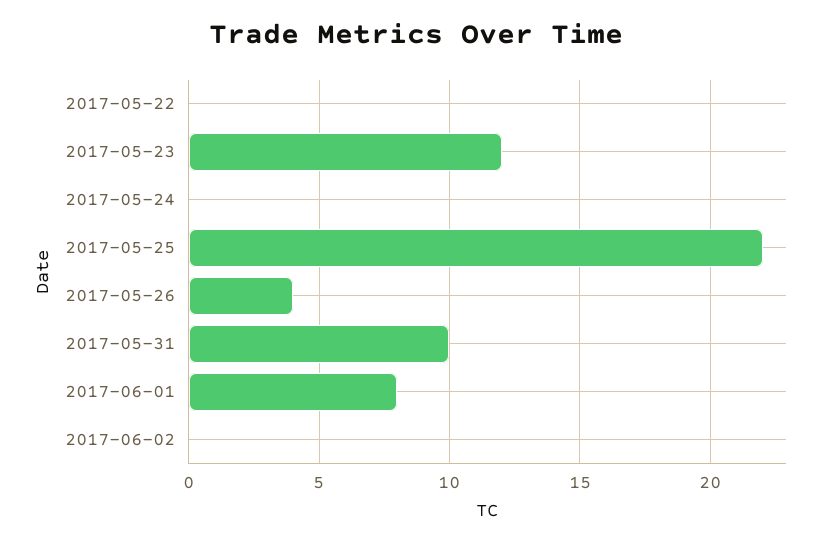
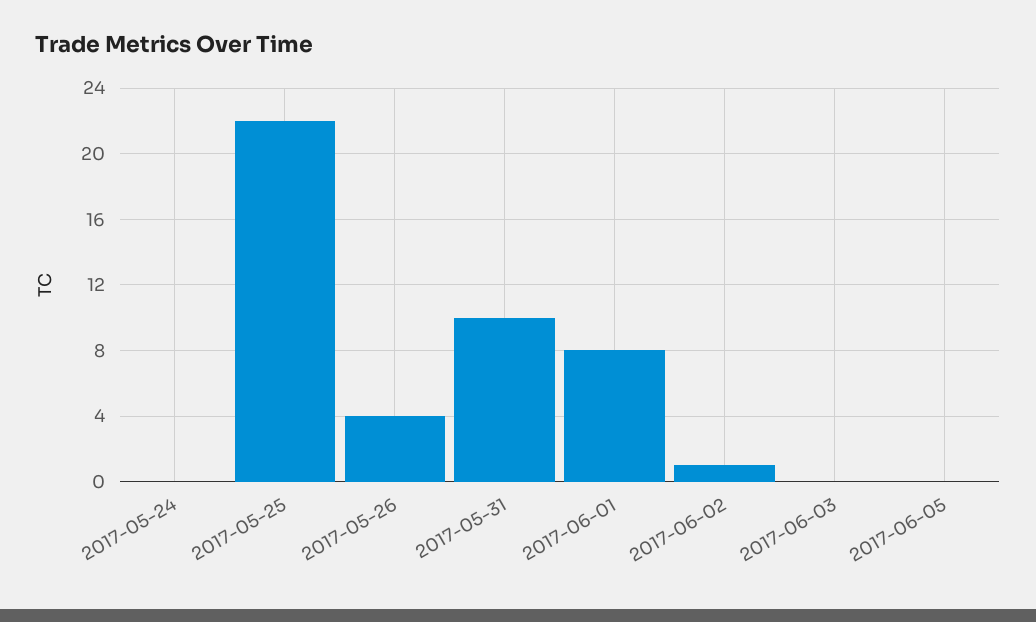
2017-05-22: 0 -> none
2017-05-23: 12 -> none
2017-06-02: 0 -> 1
2017-06-03: none -> 0
2017-06-05: none -> 0

